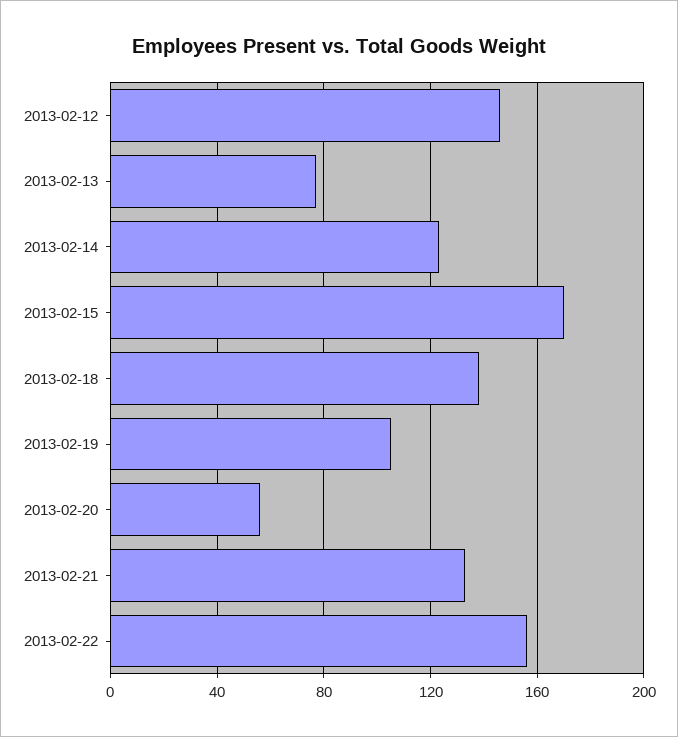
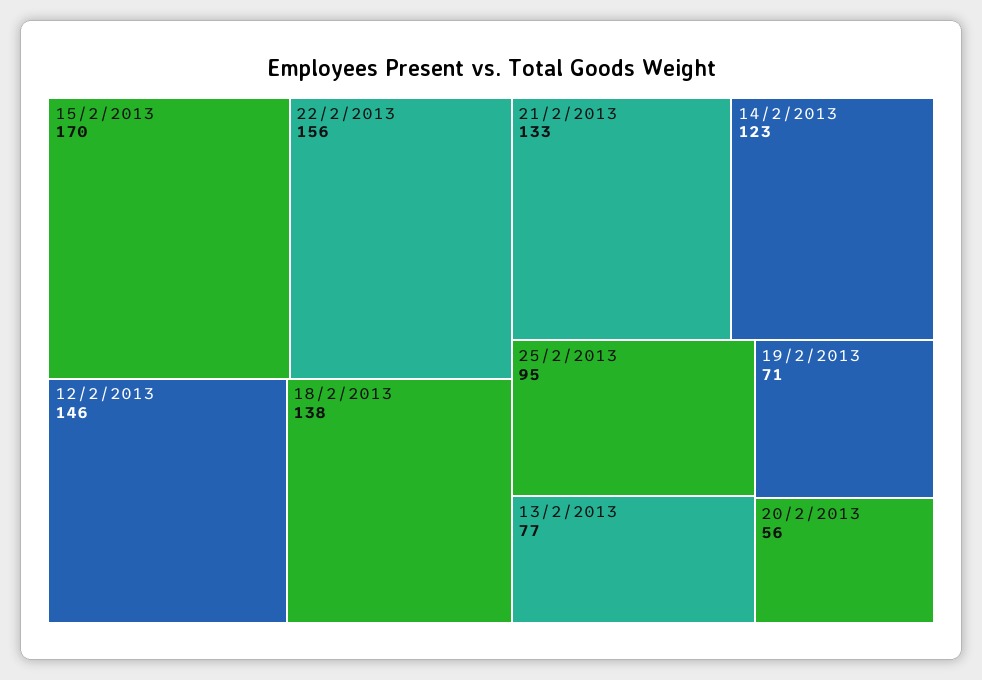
2013-02-19: 105 -> 71
25/2/2013: none -> 95

